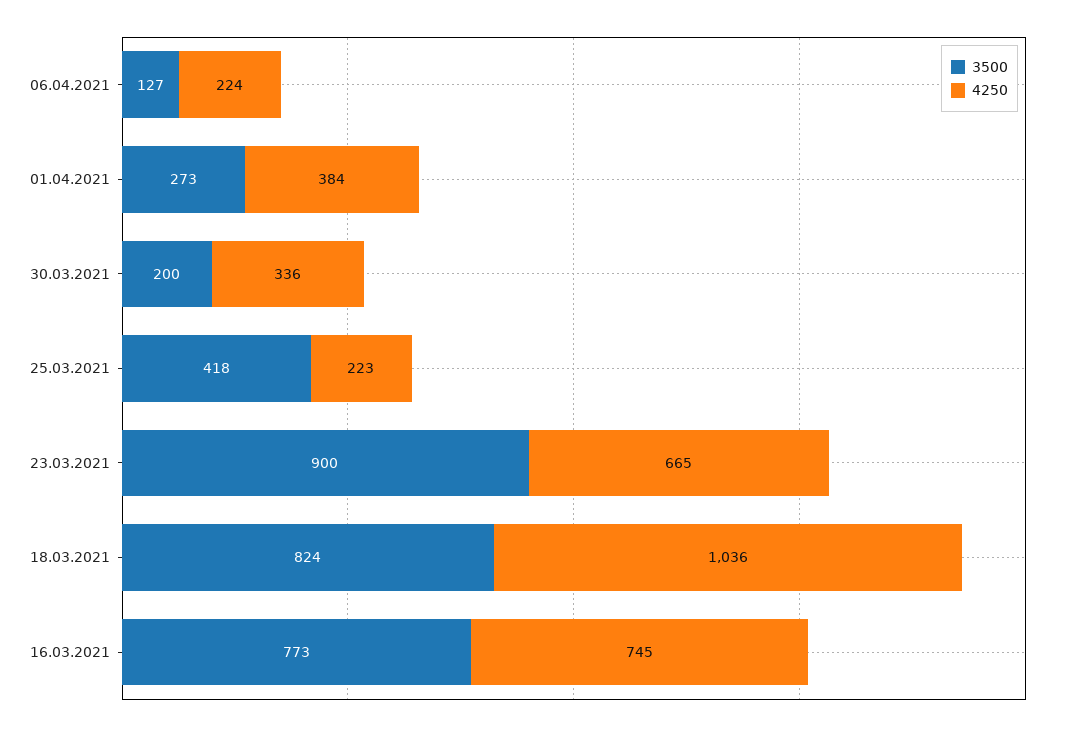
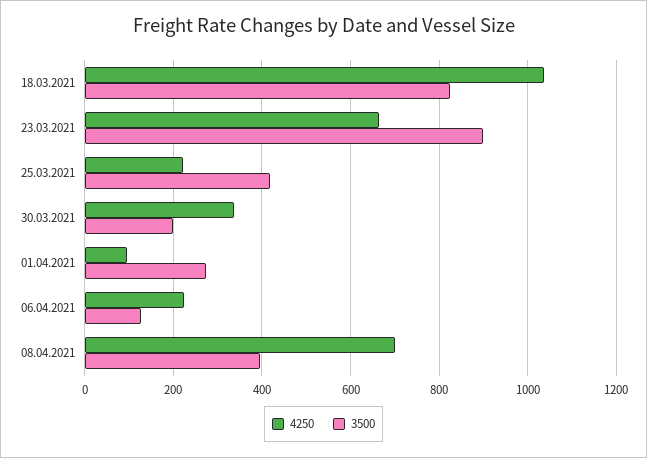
4250, 01.04.2021: 384 -> 100
3500, 16.03.2021: 773 -> none
4250, 16.03.2021: 745 -> none
4250, 08.04.2021: none -> 700
3500, 08.04.2021: none -> 400

